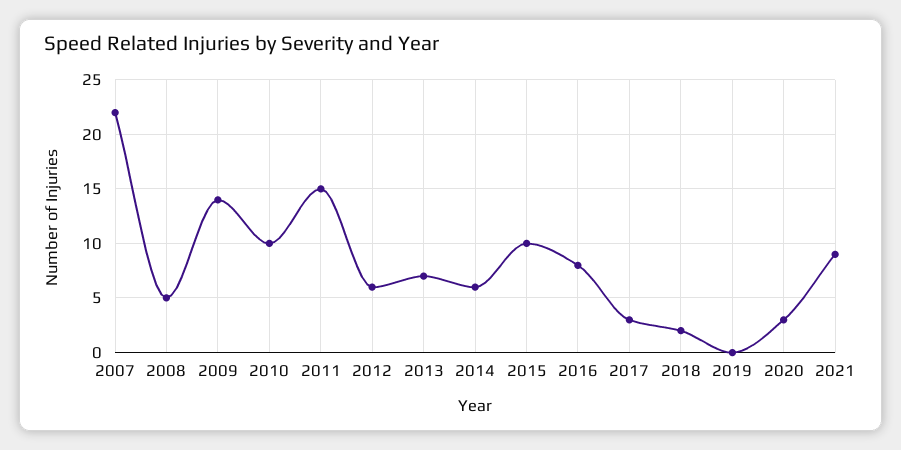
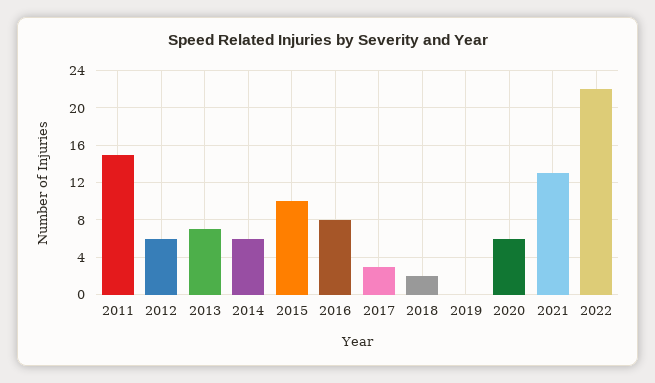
2007: 22 -> none
2008: 5 -> none
2009: 14 -> none
2010: 10 -> none
2020: 3 -> 6
2021: 9 -> 13
2022: none -> 22

